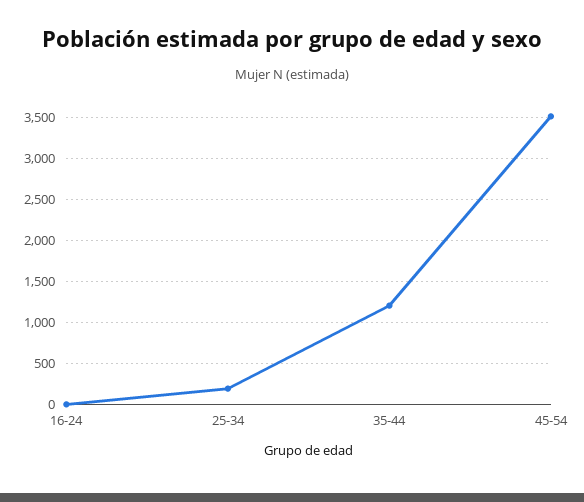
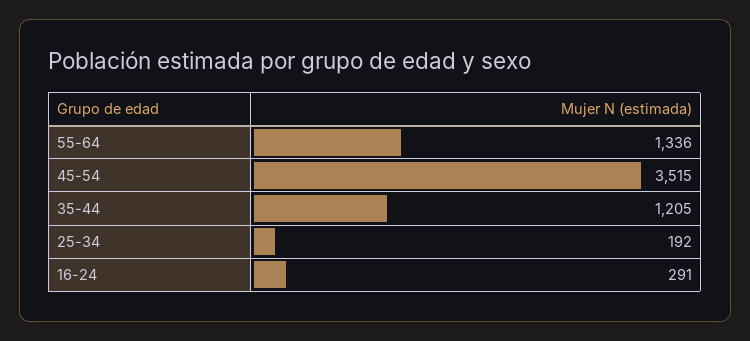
16-24: 0 -> 291
55-64: none -> 1336

